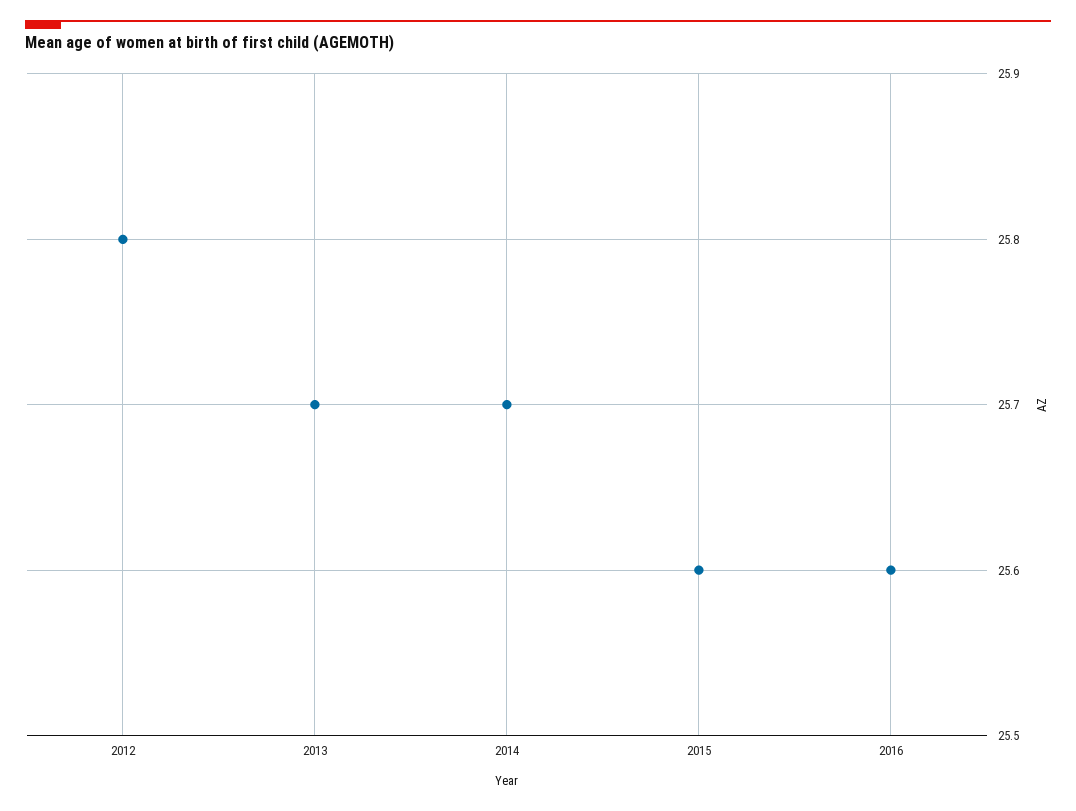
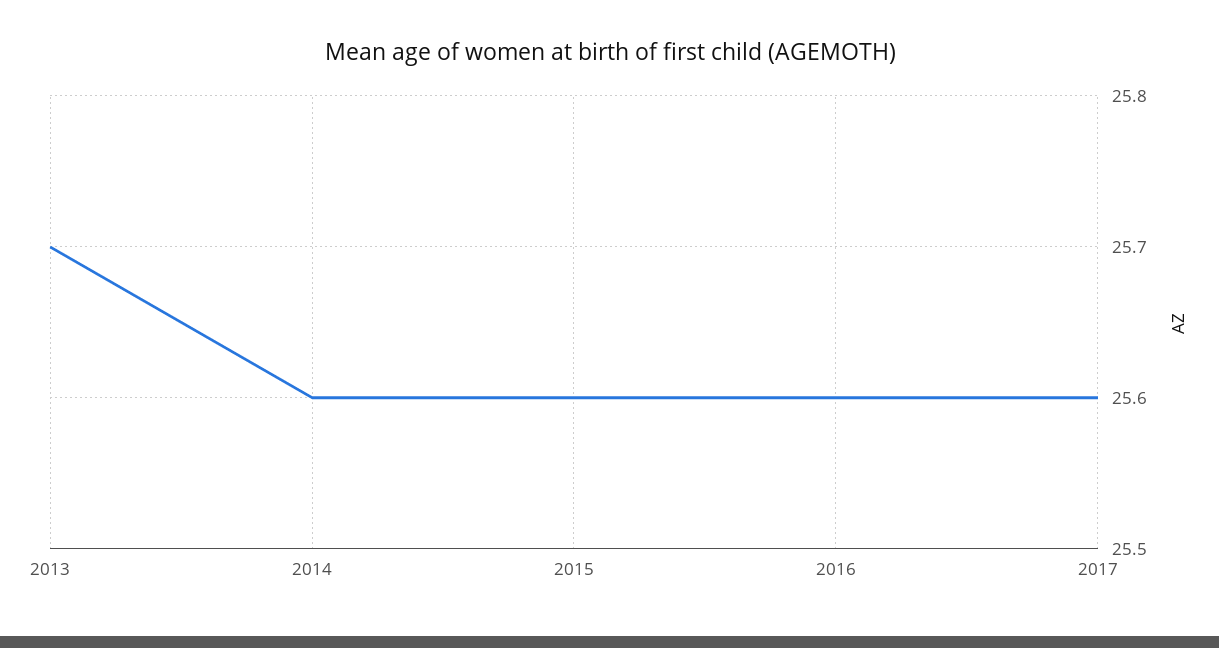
2012: 25.8 -> none
2014: 25.7 -> 25.6
2017: none -> 25.6

